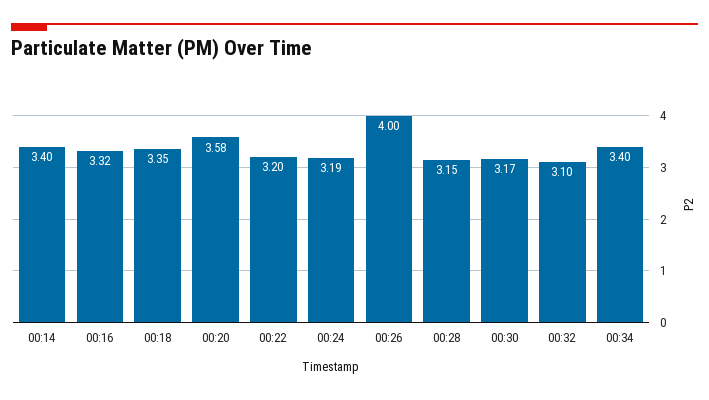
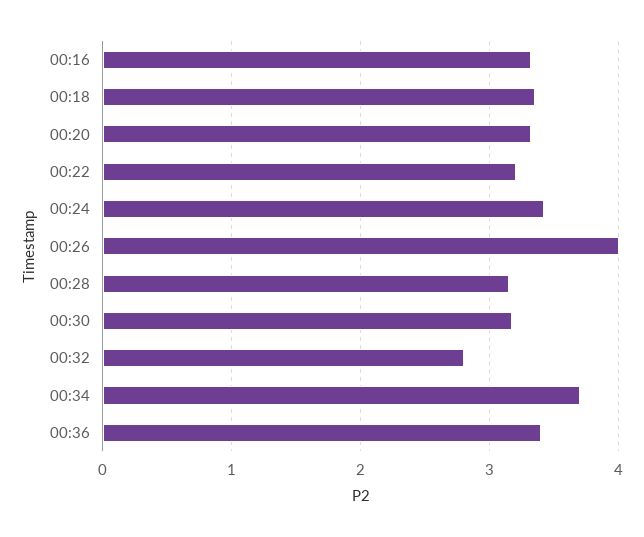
00:14: 3.4 -> none
00:20: 3.58 -> 3.3
00:24: 3.19 -> 3.4
00:32: 3.1 -> 2.8
00:34: 3.4 -> 3.7
00:36: none -> 3.4

